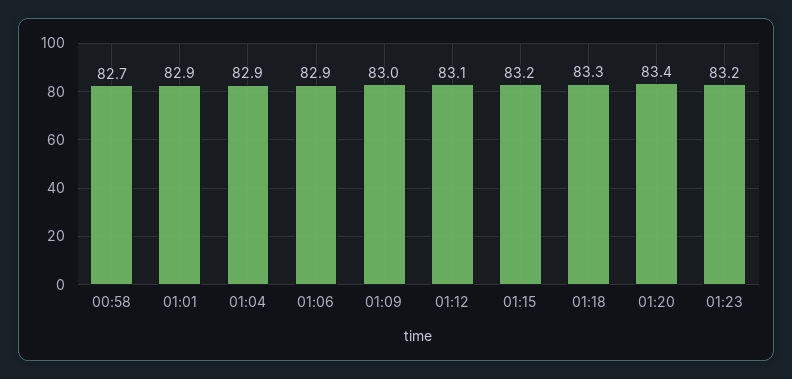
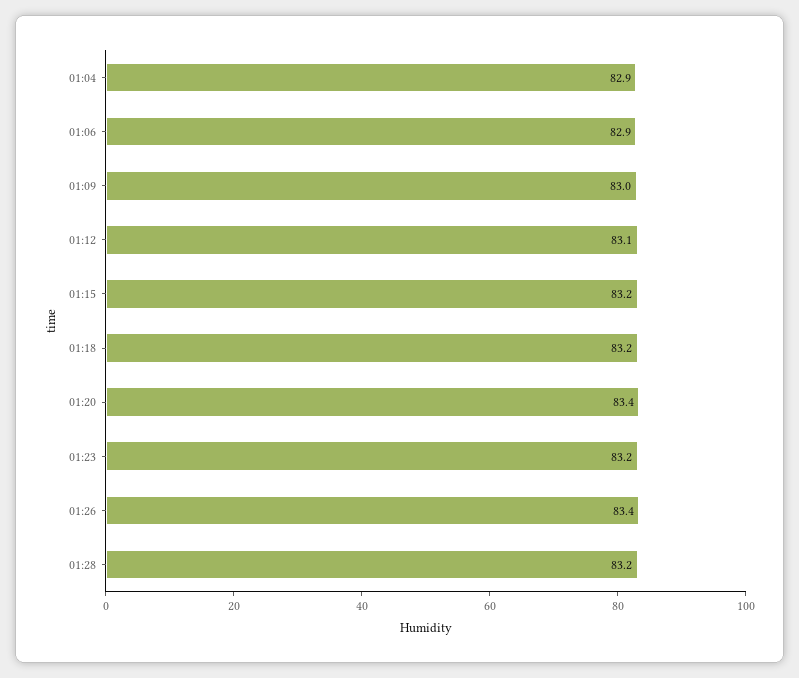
00:58: 82.7 -> none
01:01: 82.9 -> none
01:18: 83.3 -> 83.2
01:26: none -> 83.4
01:28: none -> 83.2

